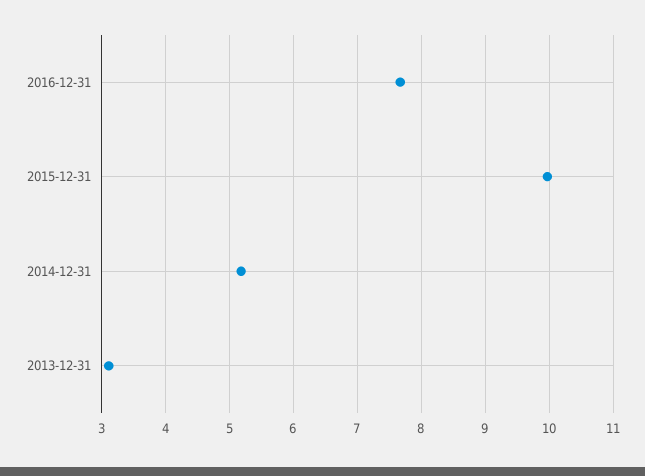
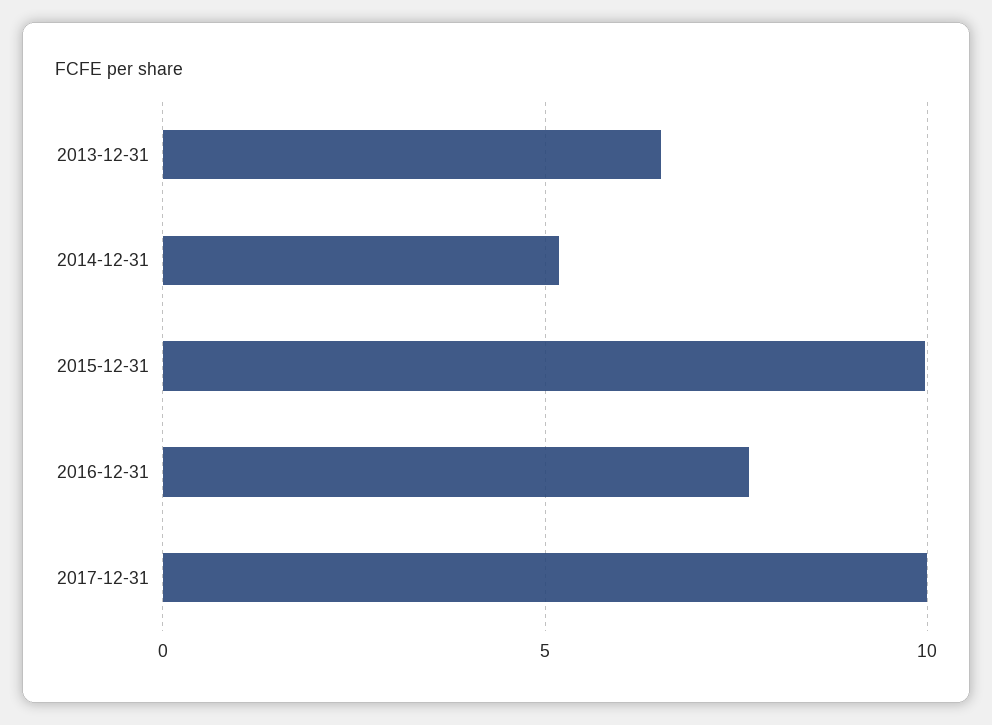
2013-12-31: 3.1 -> 6.5
2017-12-31: none -> 10

